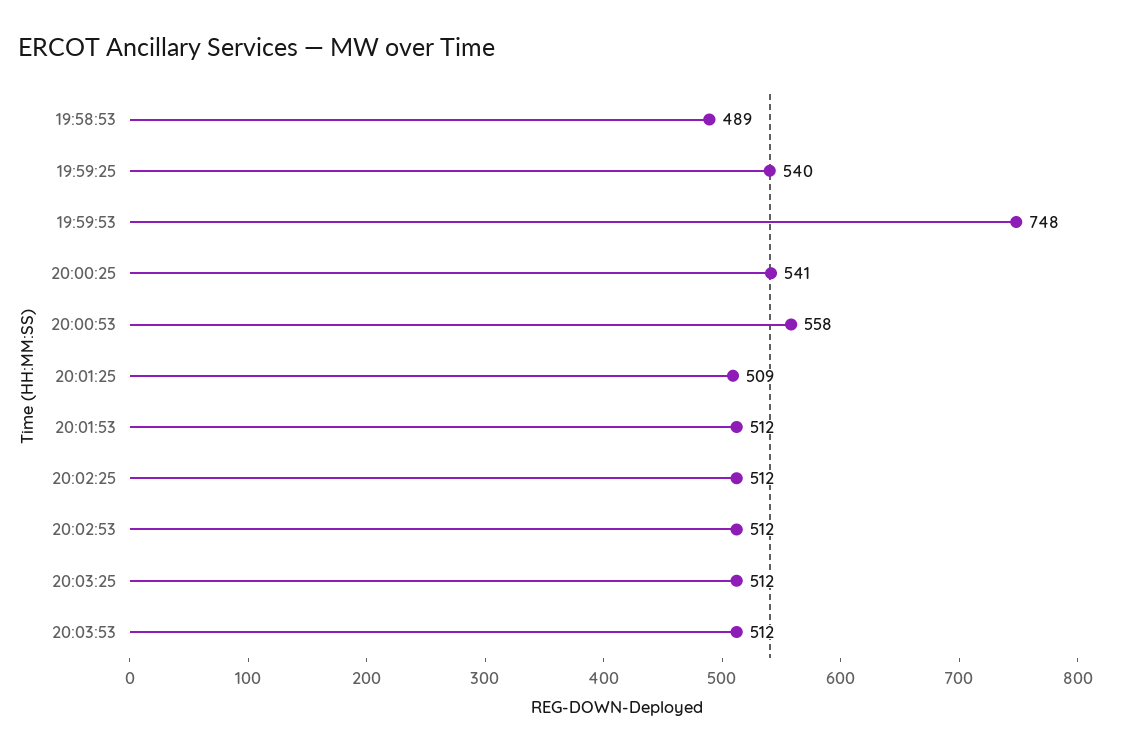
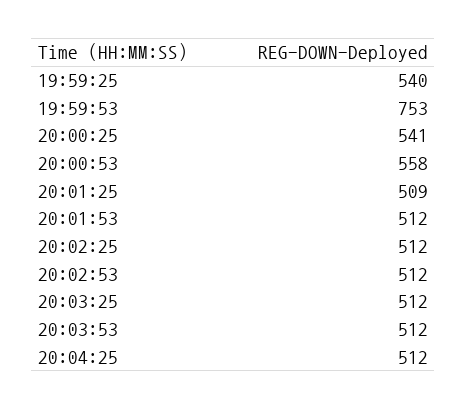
19:58:53: 489 -> none
19:59:53: 748 -> 753
20:04:25: none -> 512

